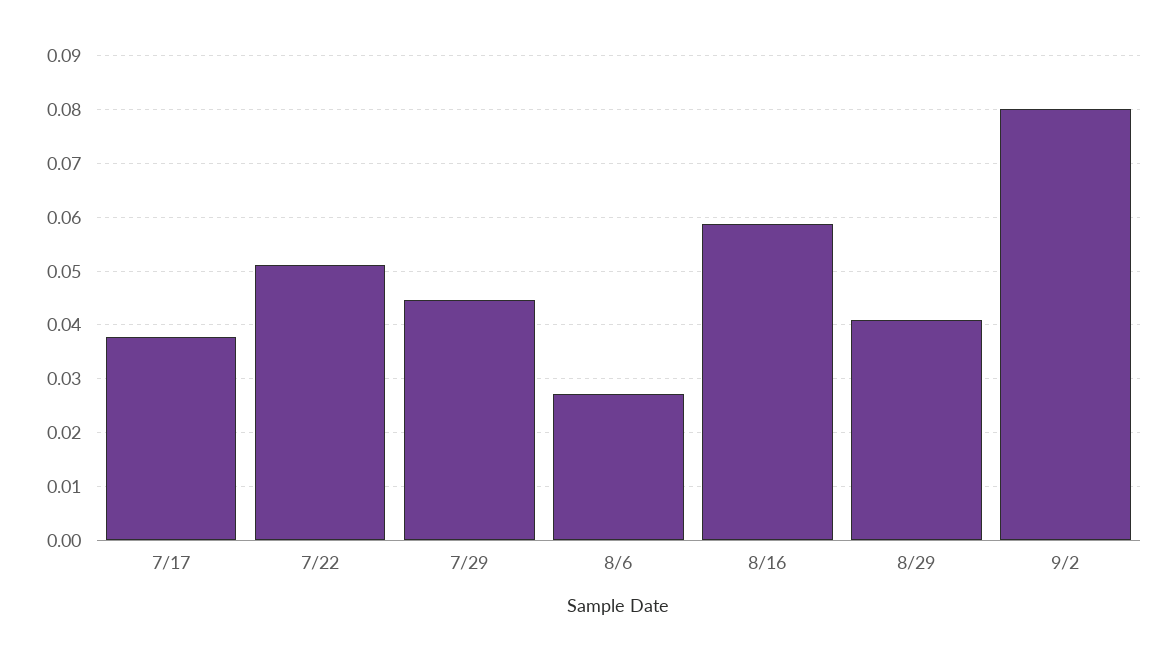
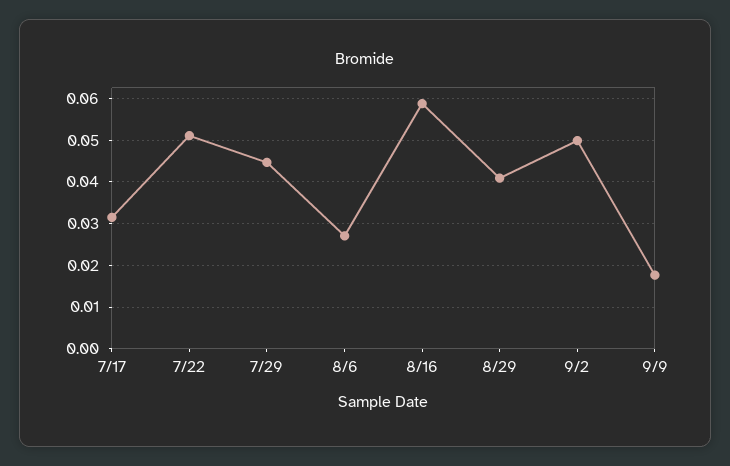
7/17: 0.038 -> 0.032
9/2: 0.08 -> 0.05
9/9: none -> 0.018

